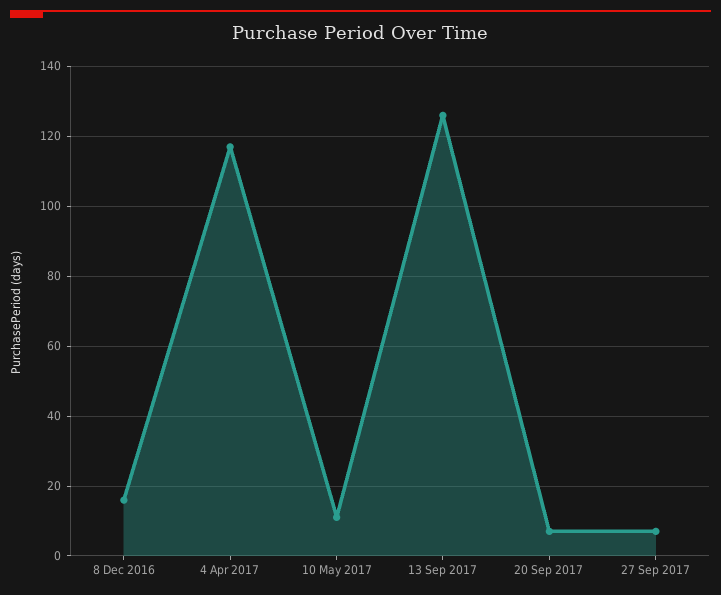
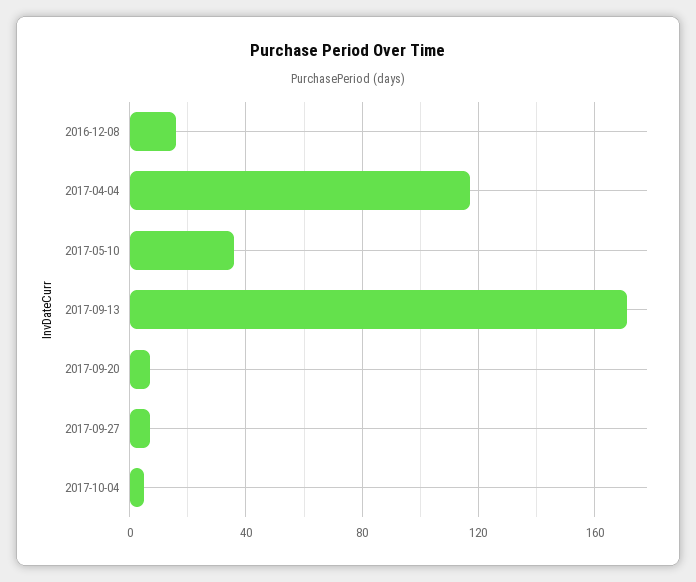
10 May 2017: 10 -> 35
13 Sep 2017: 125 -> 170
2017-10-04: none -> 5

